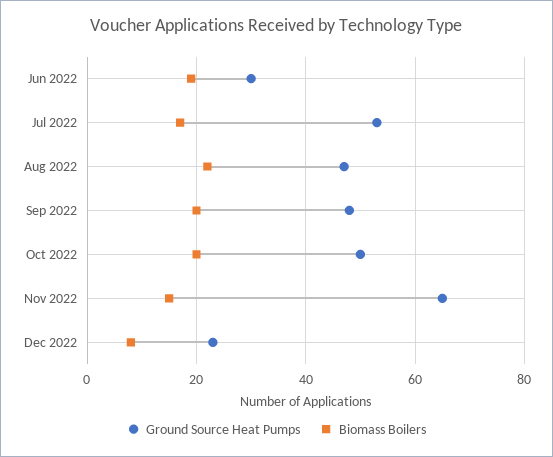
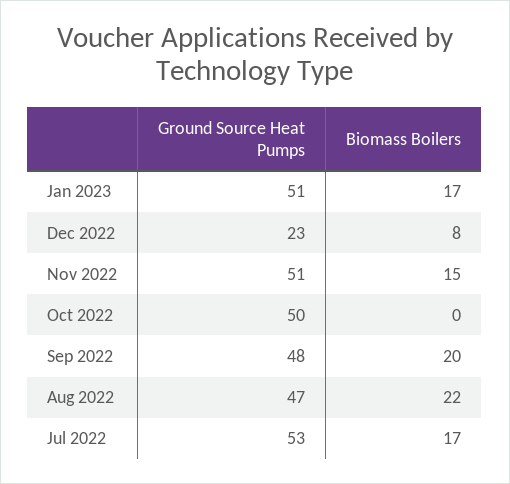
Ground Source Heat Pumps, Jun 2022: 30 -> none
Biomass Boilers, Jun 2022: 20 -> none
Biomass Boilers, Oct 2022: 20 -> 0
Ground Source Heat Pumps, Nov 2022: 65 -> 51
Ground Source Heat Pumps, Jan 2023: none -> 51
Biomass Boilers, Jan 2023: none -> 17

